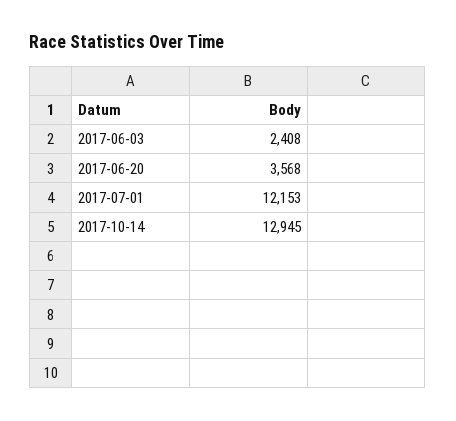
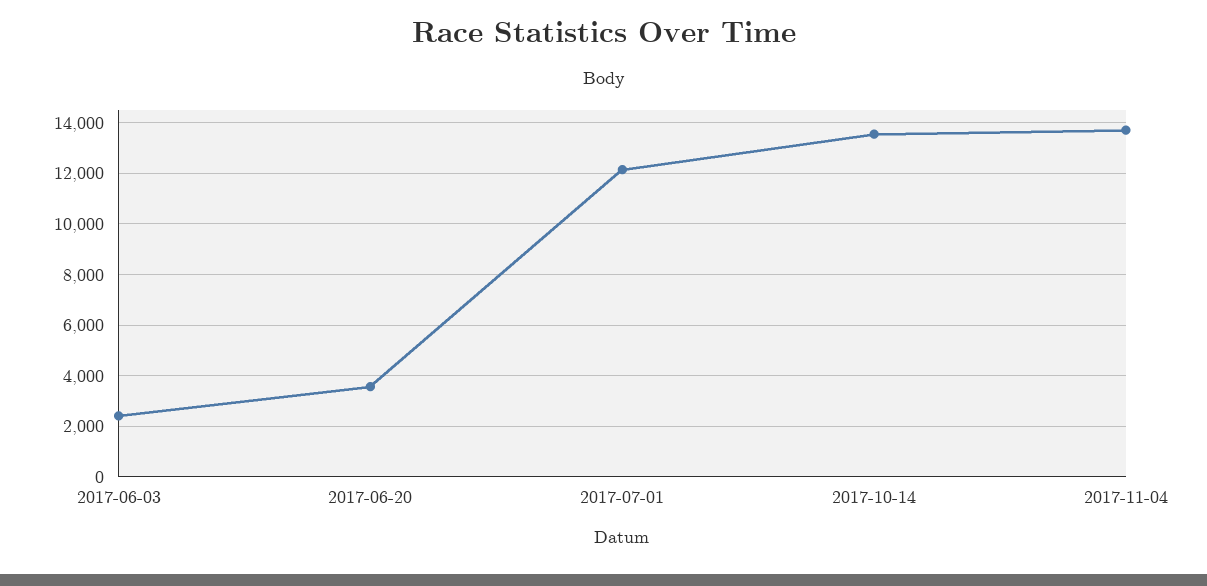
2017-10-14: 12945 -> 13500
2017-11-04: none -> 13750

